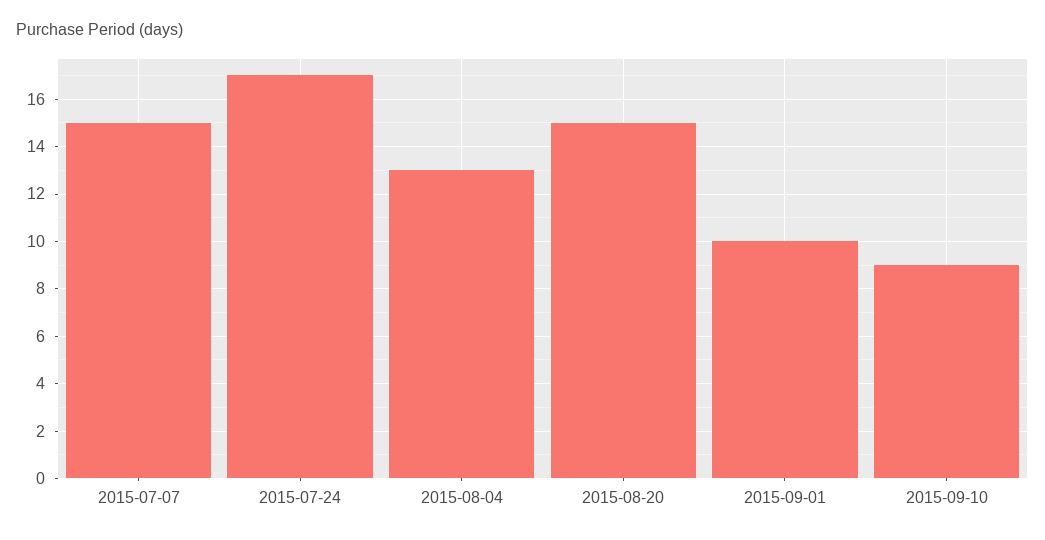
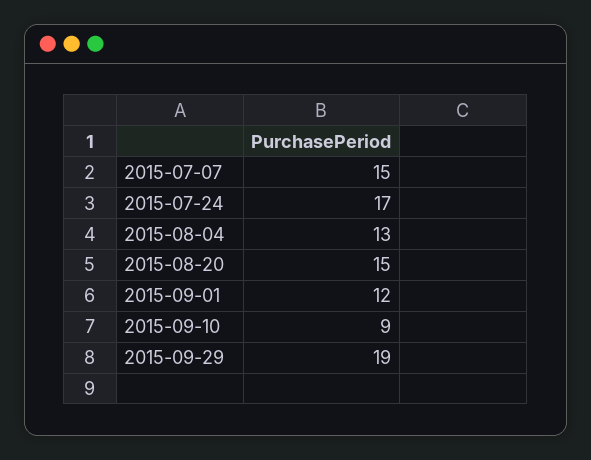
2015-09-01: 10 -> 12
2015-09-29: none -> 19

